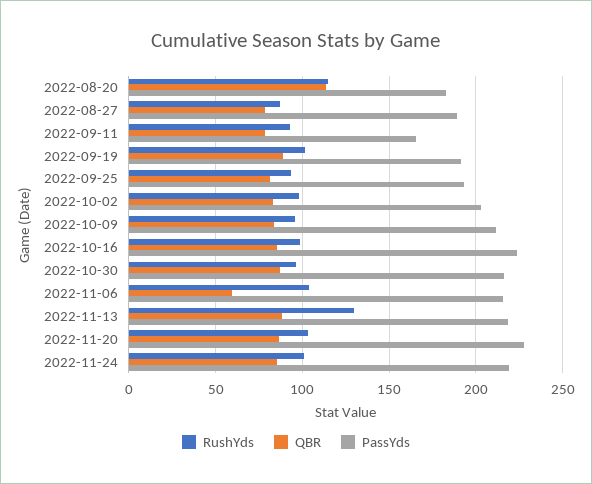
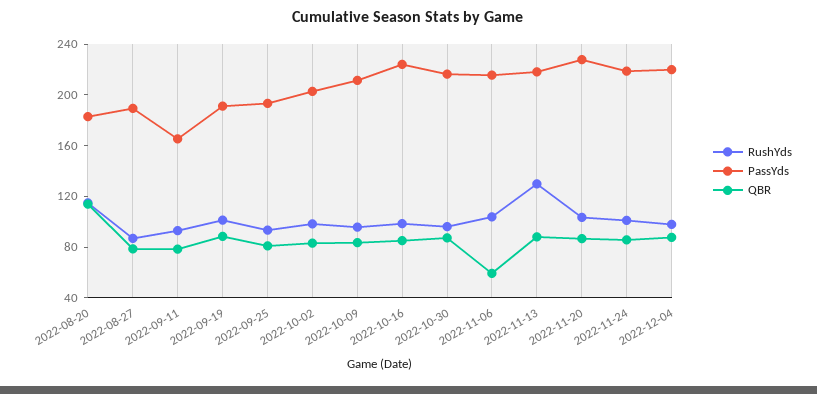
RushYds, 2022-12-04: none -> 100
PassYds, 2022-12-04: none -> 220
QBR, 2022-12-04: none -> 90

